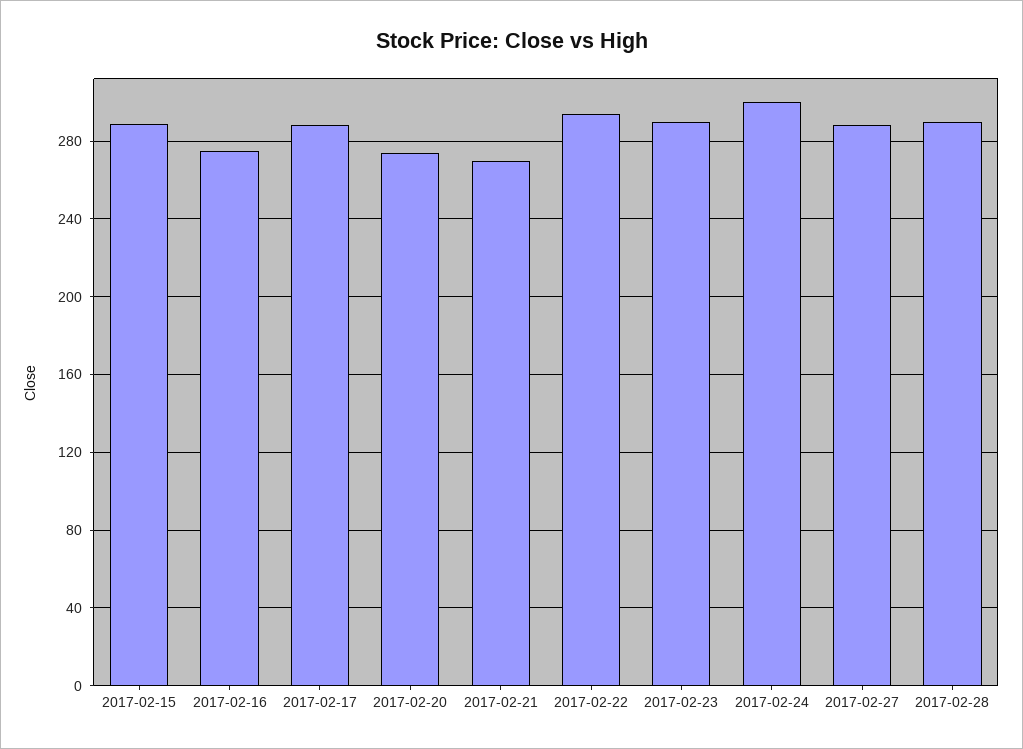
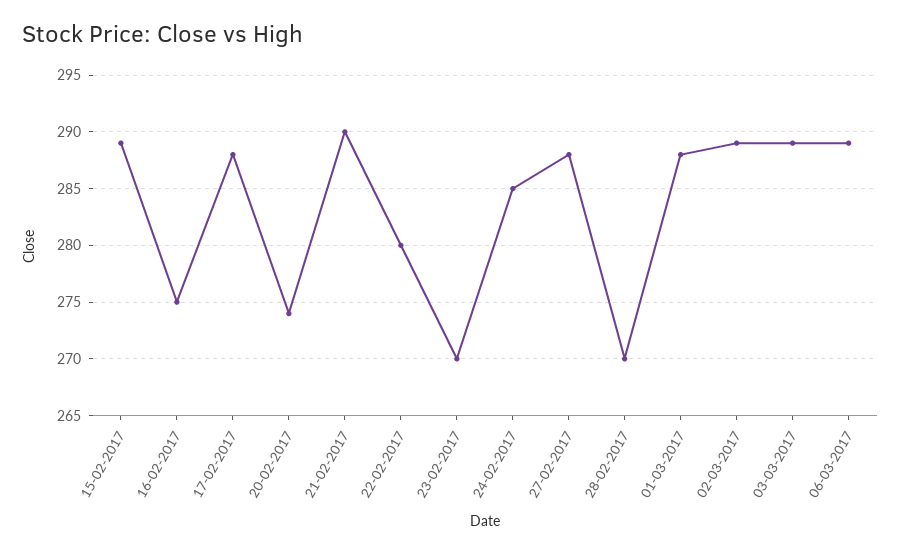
2017-02-21: 270 -> 290
2017-02-22: 295 -> 280
2017-02-23: 290 -> 270
2017-02-24: 300 -> 285
2017-02-28: 290 -> 270
01-03-2017: none -> 288
02-03-2017: none -> 289
03-03-2017: none -> 289
06-03-2017: none -> 289

